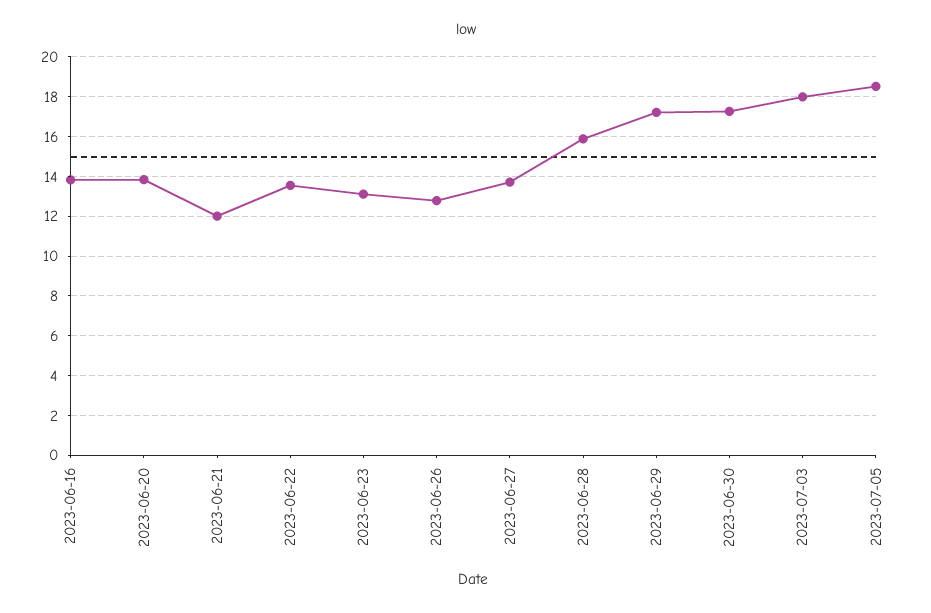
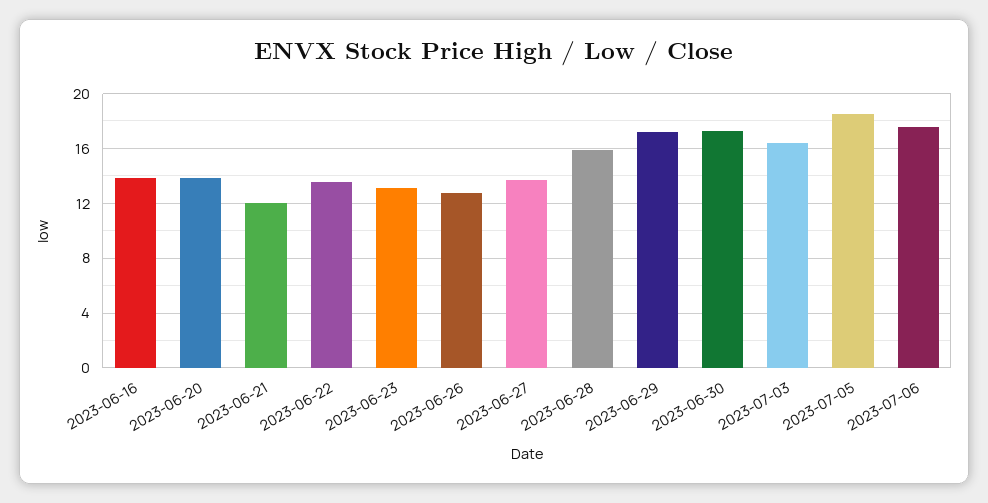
2023-07-03: 18 -> 16.5
2023-07-06: none -> 17.5

